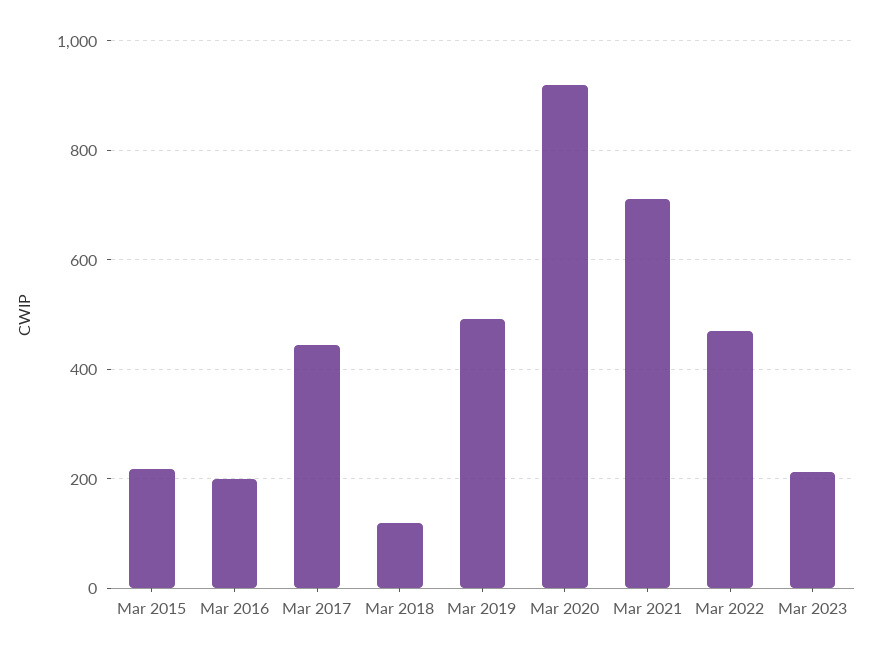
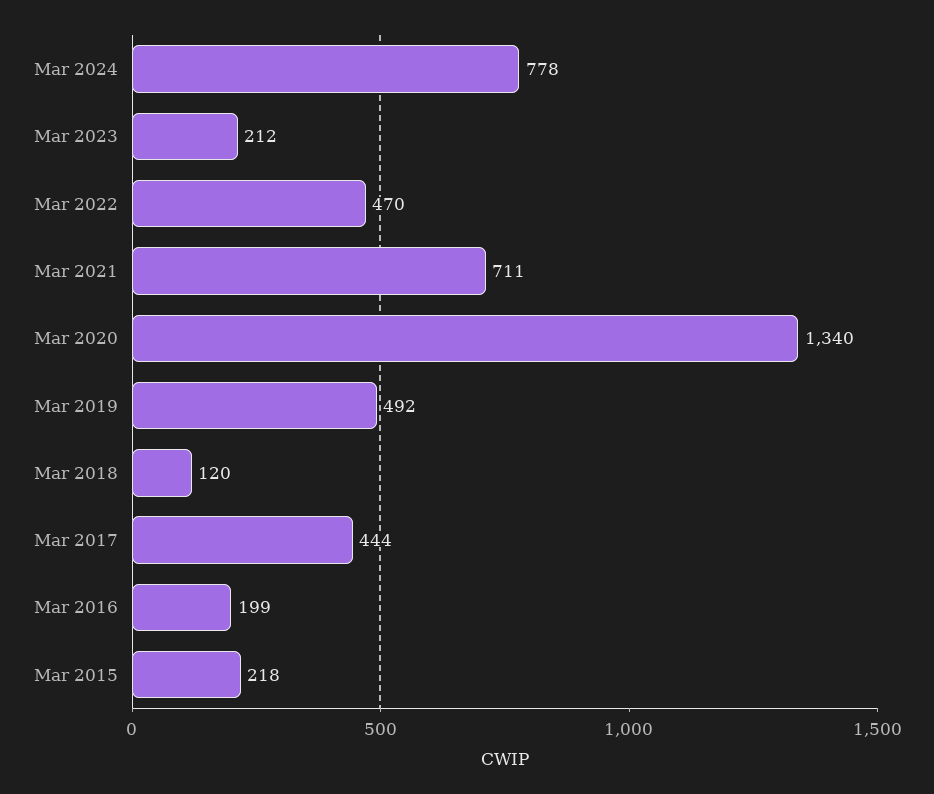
Mar 2020: 920 -> 1340
Mar 2024: none -> 778

